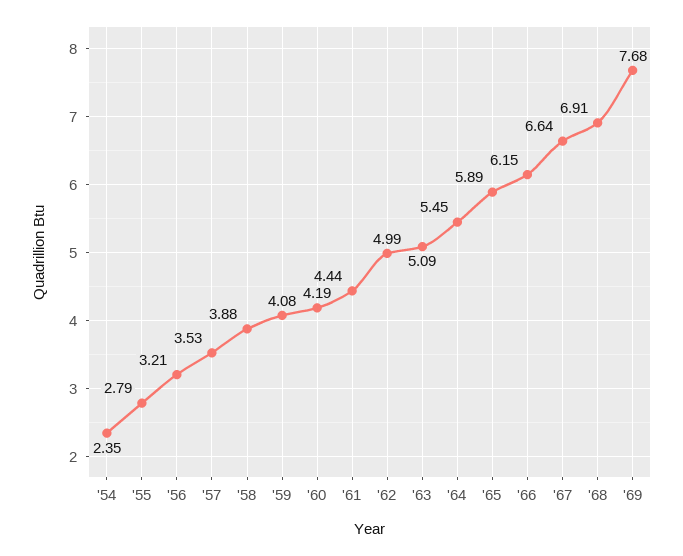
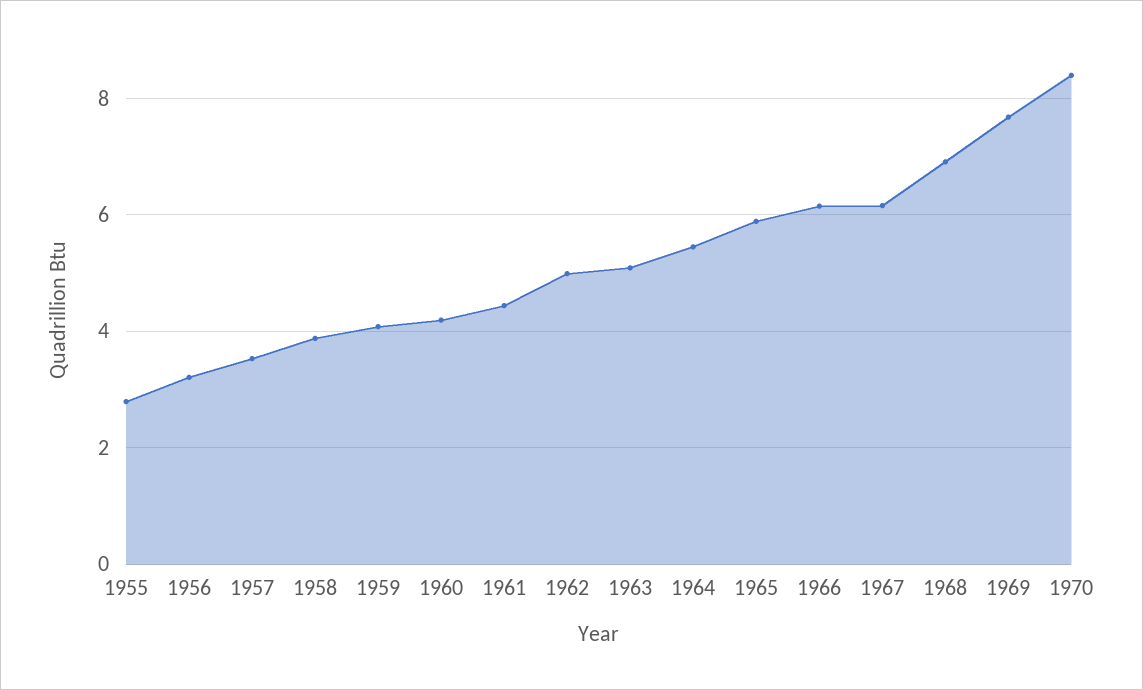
'54: 2.35 -> none
'67: 6.64 -> 6.2
1970: none -> 8.4

